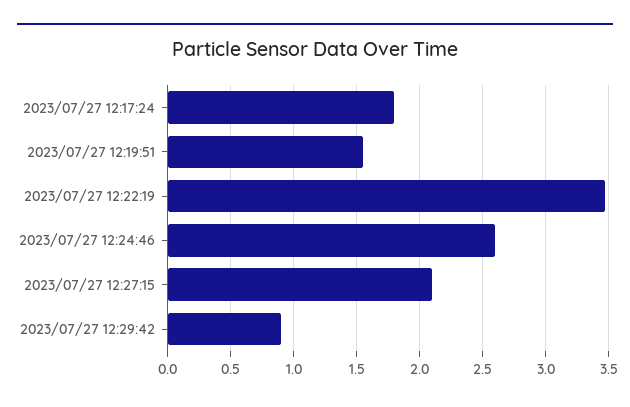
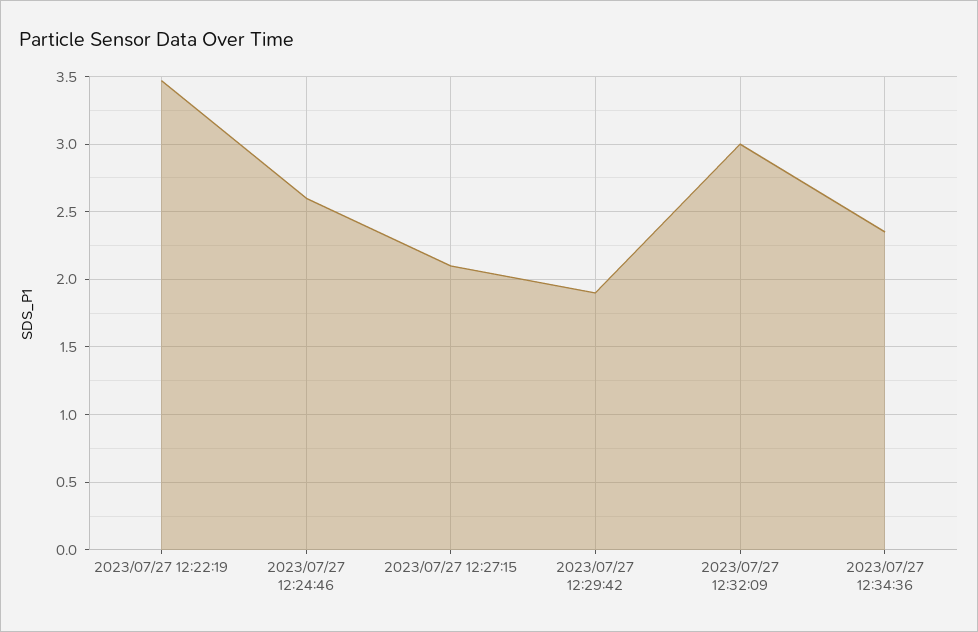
2023/07/27 12:17:24: 1.8 -> none
2023/07/27 12:19:51: 1.55 -> none
2023/07/27 12:29:42: 0.9 -> 1.9
2023/07/27 12:32:09: none -> 3
2023/07/27 12:34:36: none -> 2.35

